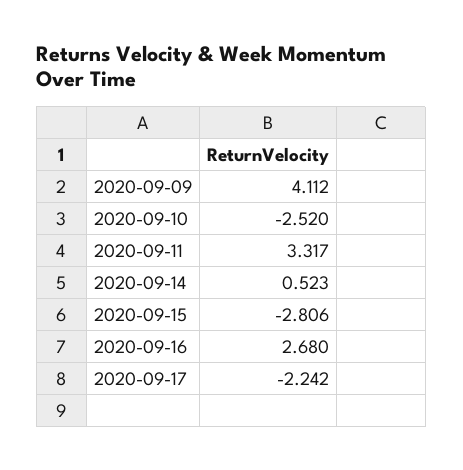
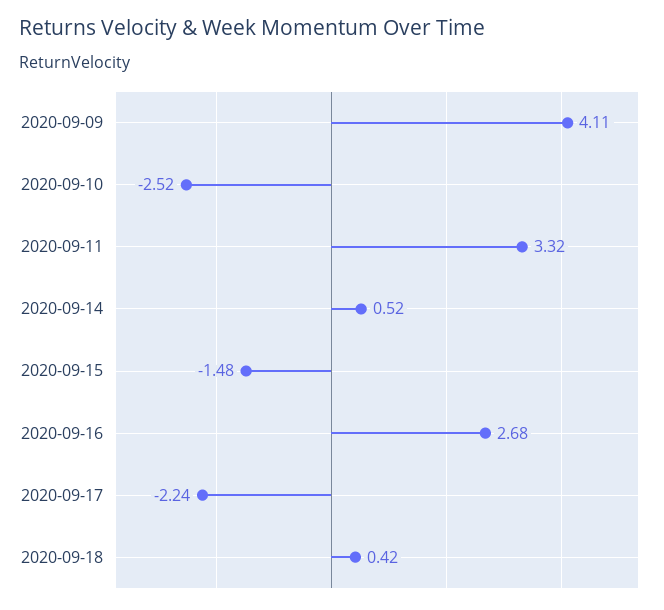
2020-09-15: -2.806 -> -1.48
2020-09-18: none -> 0.42

